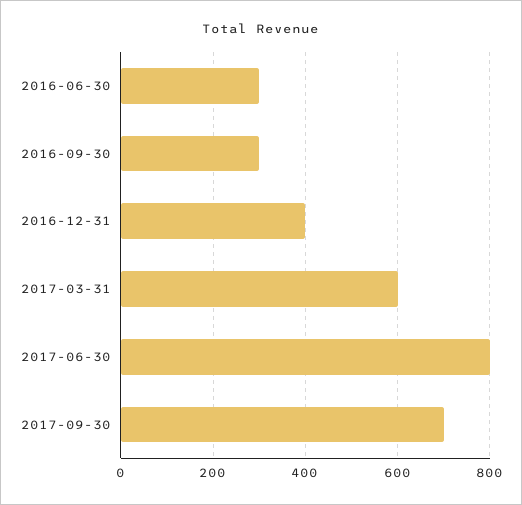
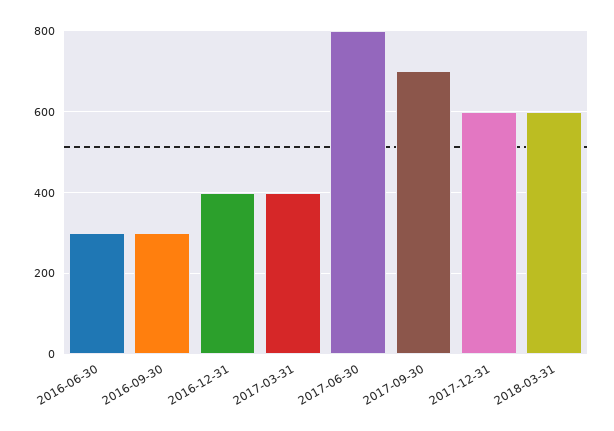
2017-03-31: 600 -> 400
2017-12-31: none -> 600
2018-03-31: none -> 600

